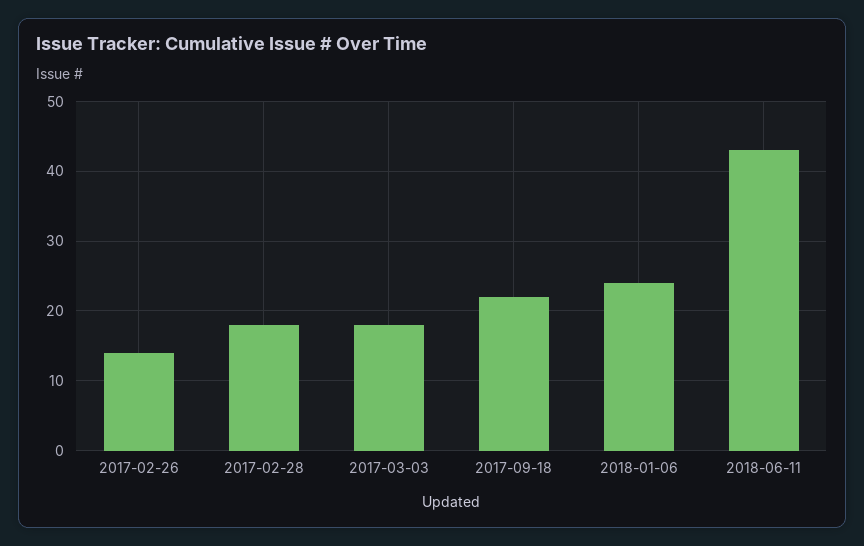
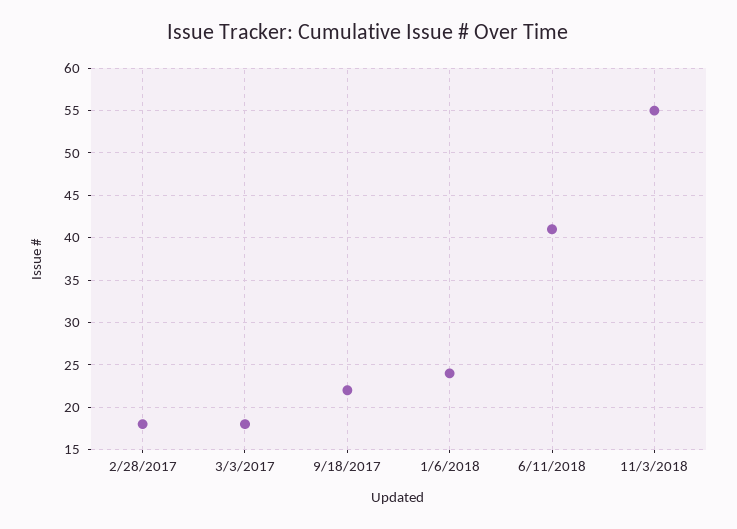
2017-02-26: 14 -> none
2018-06-11: 43 -> 41
11/3/2018: none -> 55

